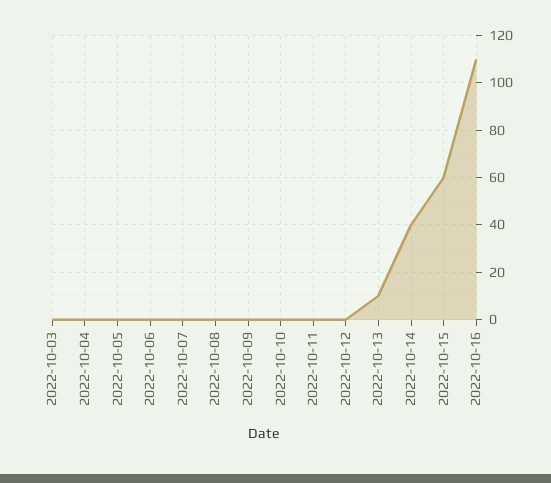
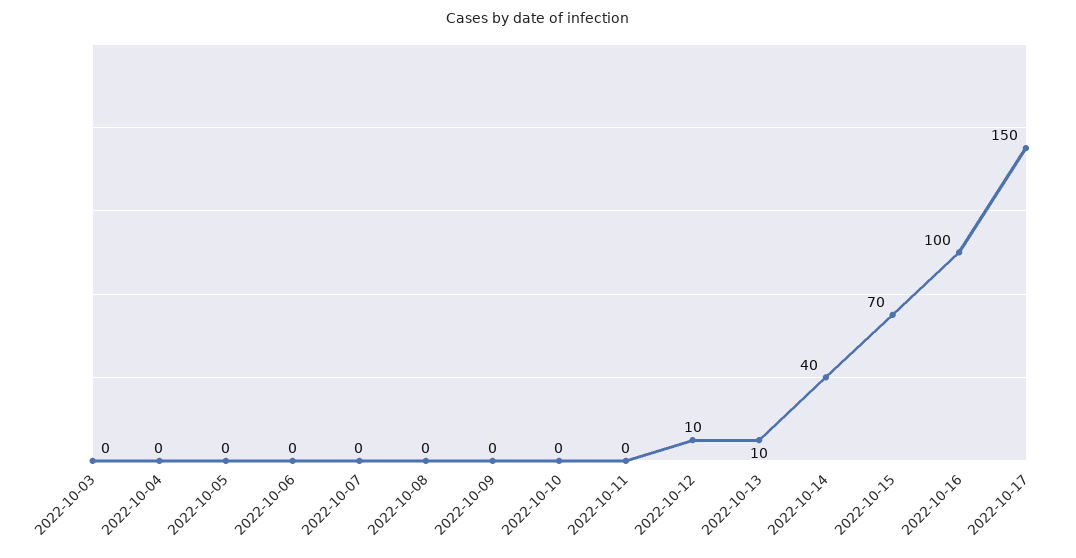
2022-10-12: 0 -> 10
2022-10-15: 60 -> 70
2022-10-16: 110 -> 100
2022-10-17: none -> 150

